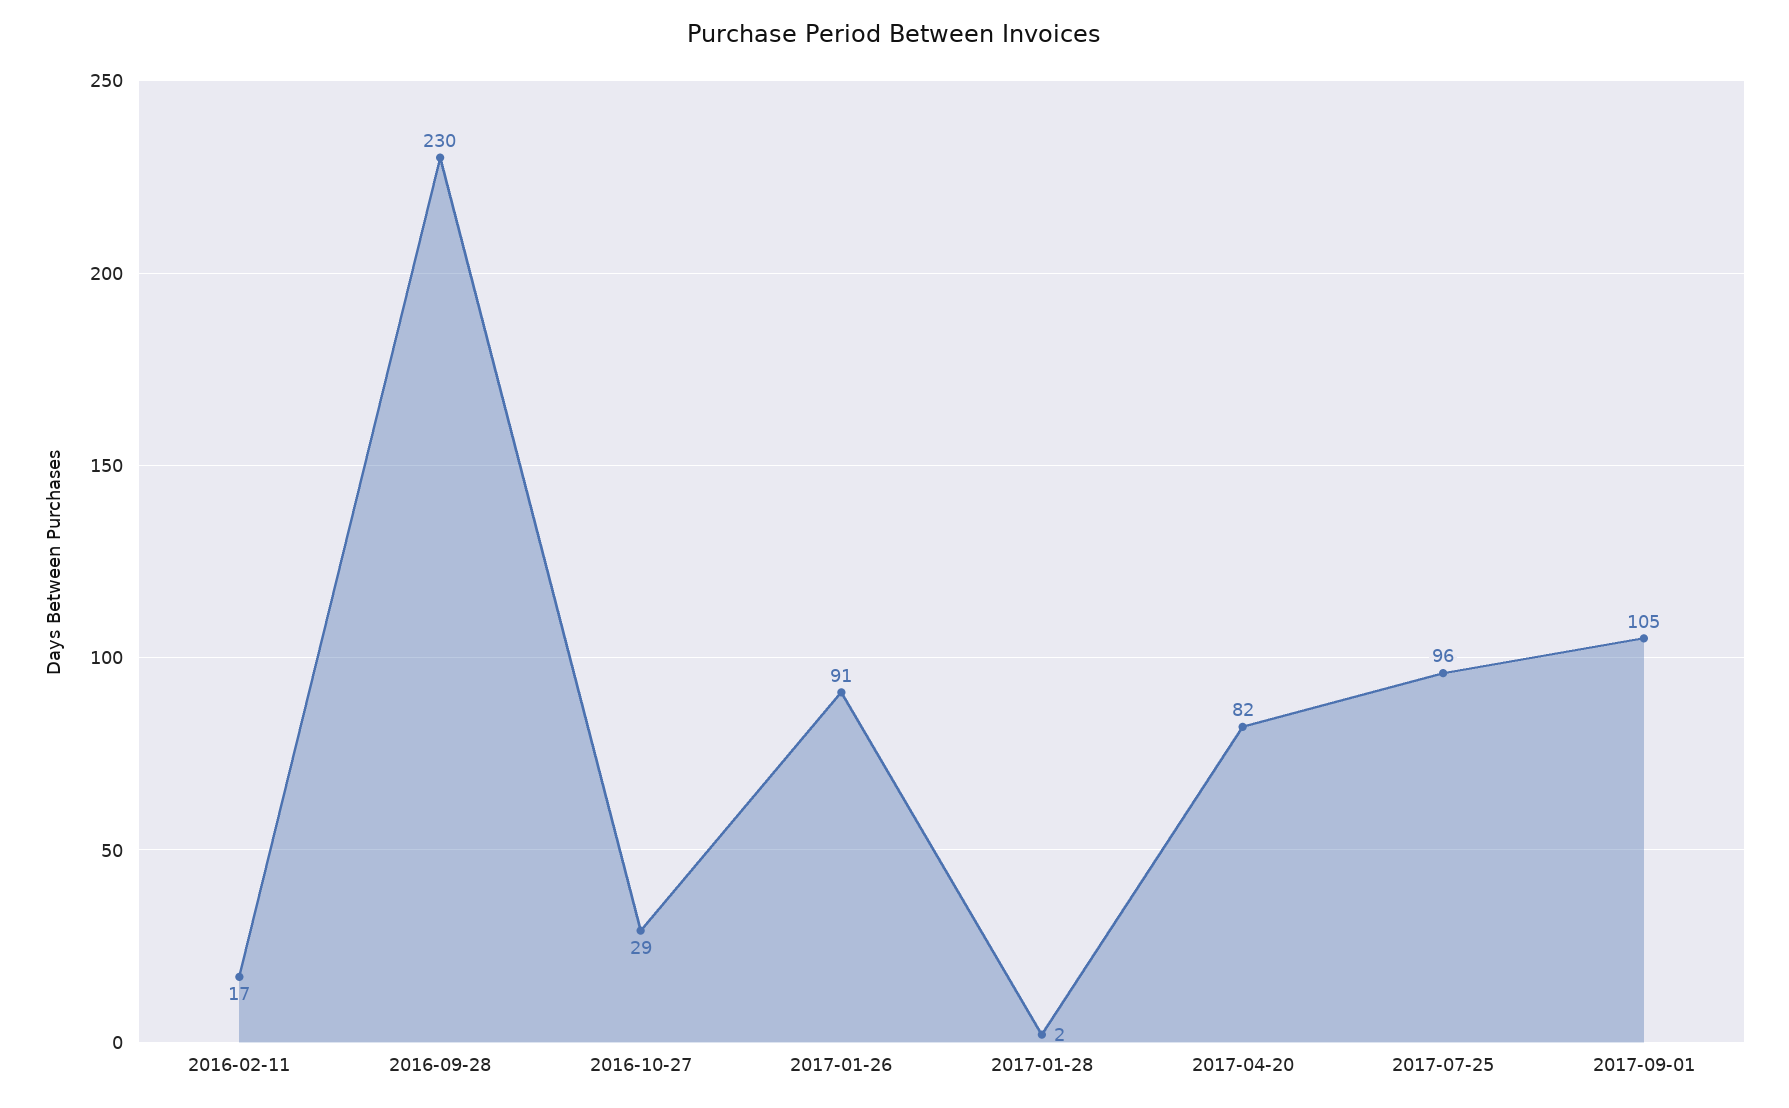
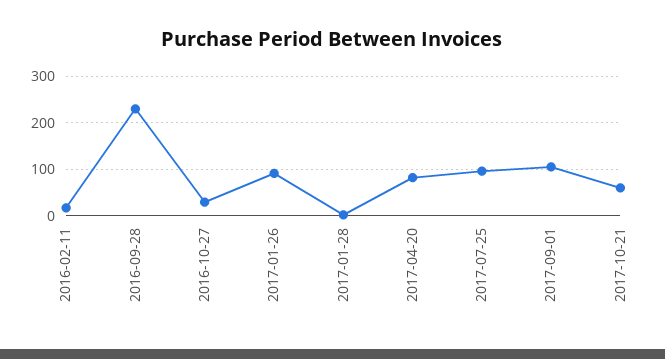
2017-10-21: none -> 60

